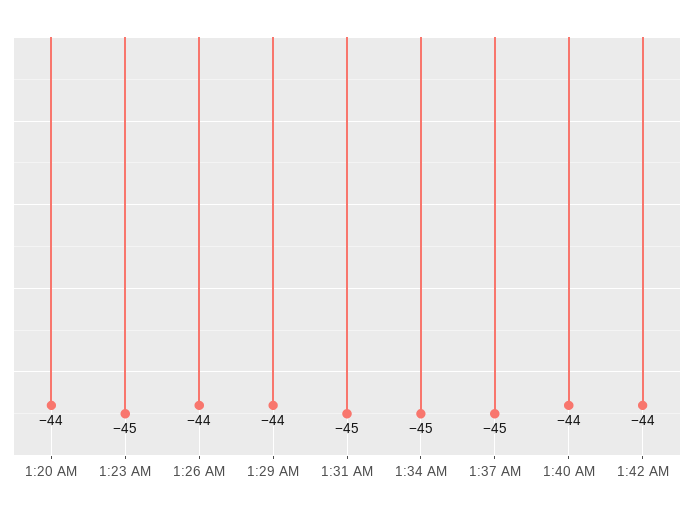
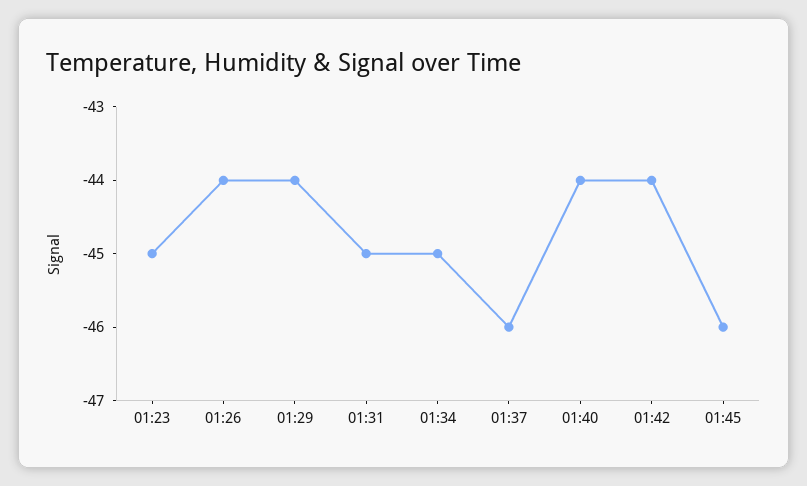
1:20 AM: -44 -> none
1:37 AM: -45 -> -46
01:45: none -> -46

